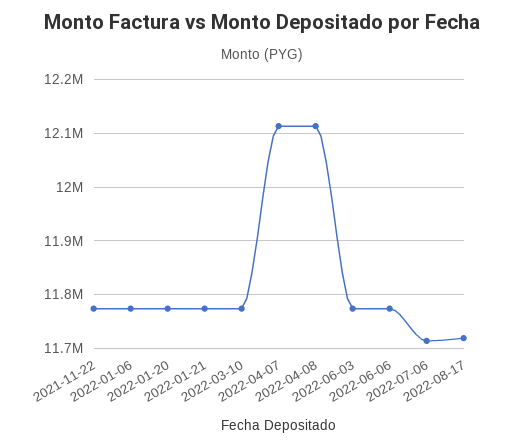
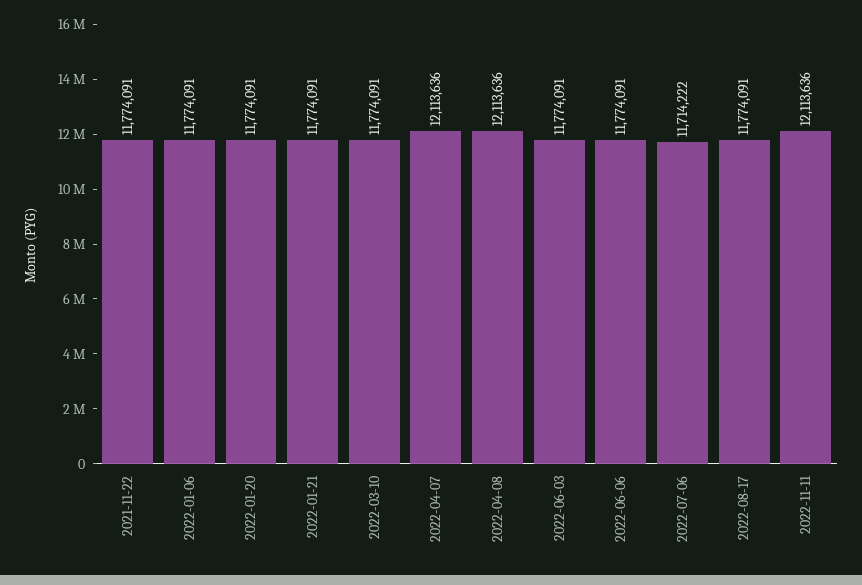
2022-08-17: 11720000 -> 11774091
2022-11-11: none -> 12113636

